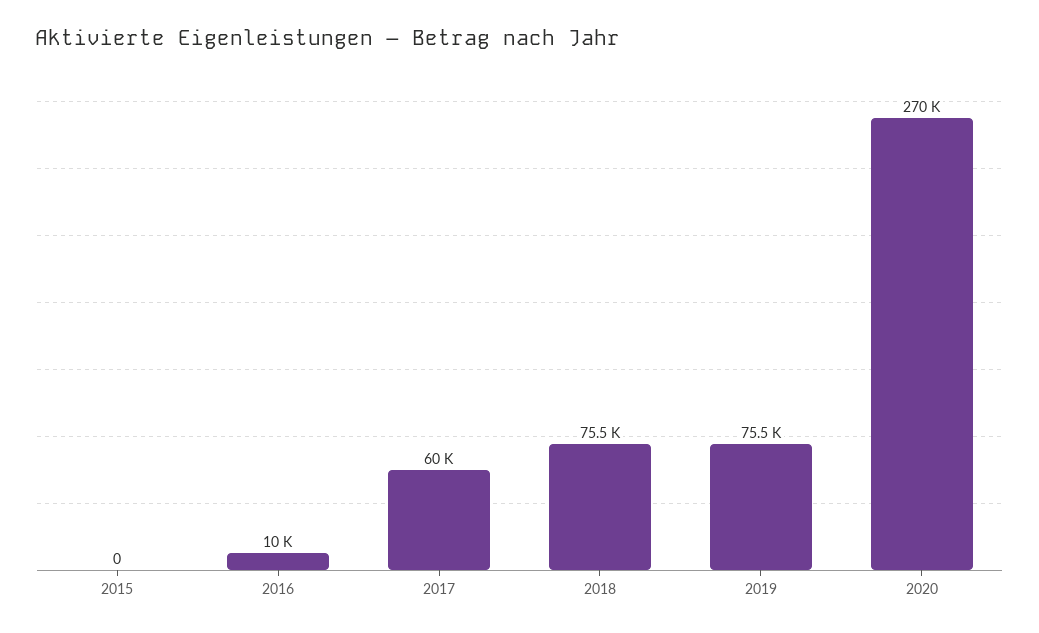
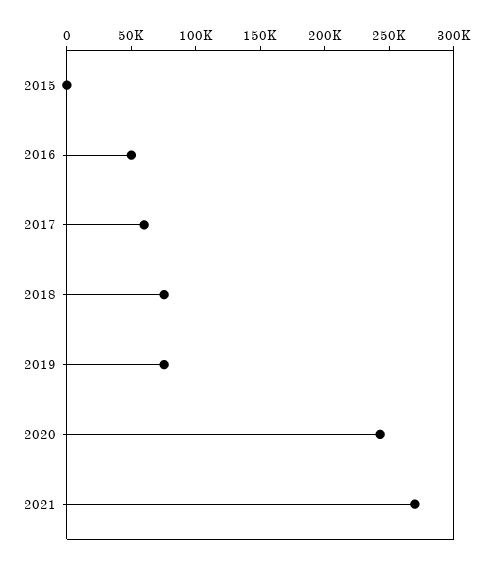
2016: 10000 -> 50000
2020: 270000 -> 240000
2021: none -> 270000

